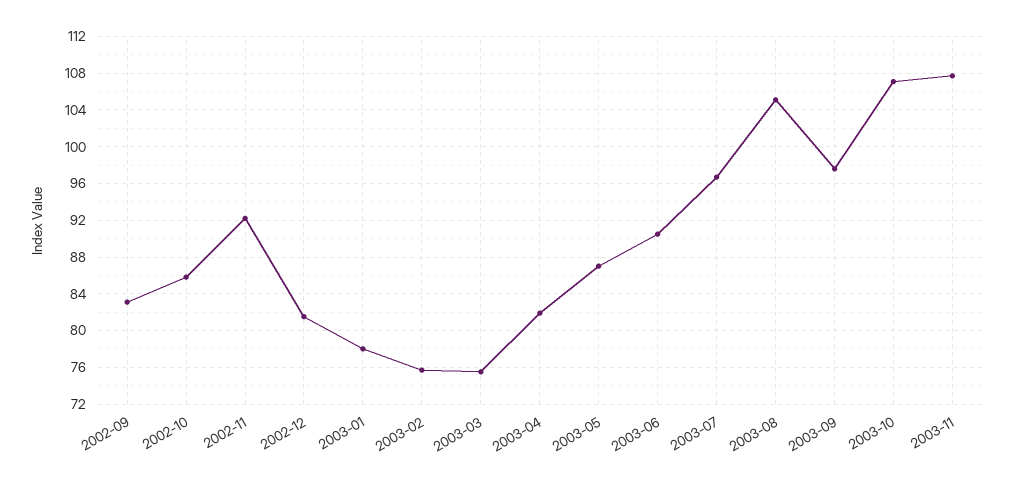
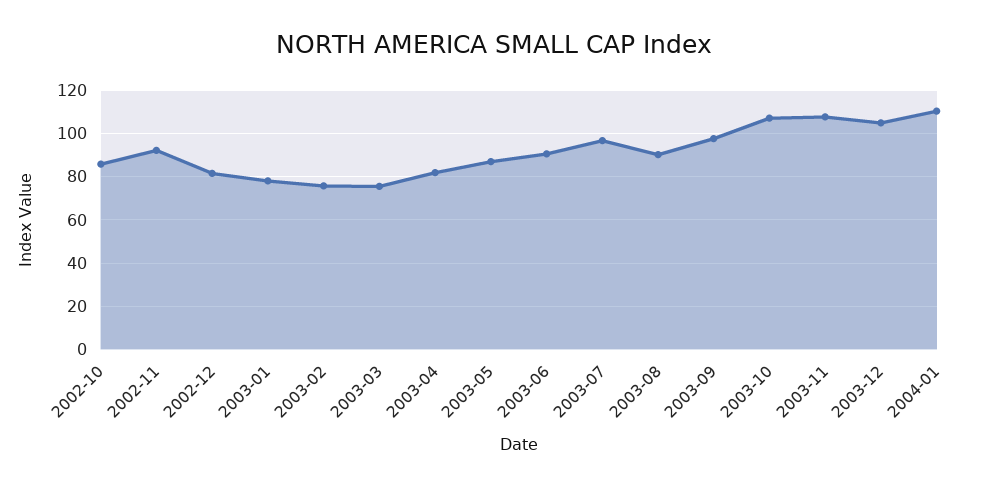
2002-09: 83 -> none
2003-08: 105 -> 90
2003-12: none -> 105
2004-01: none -> 110

